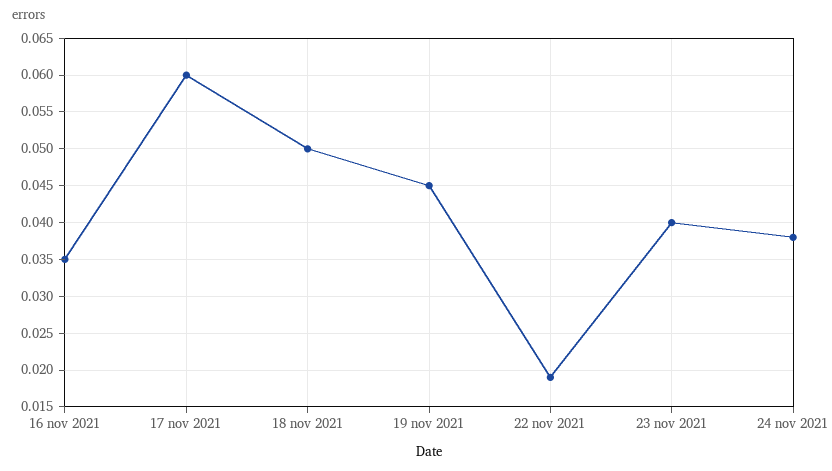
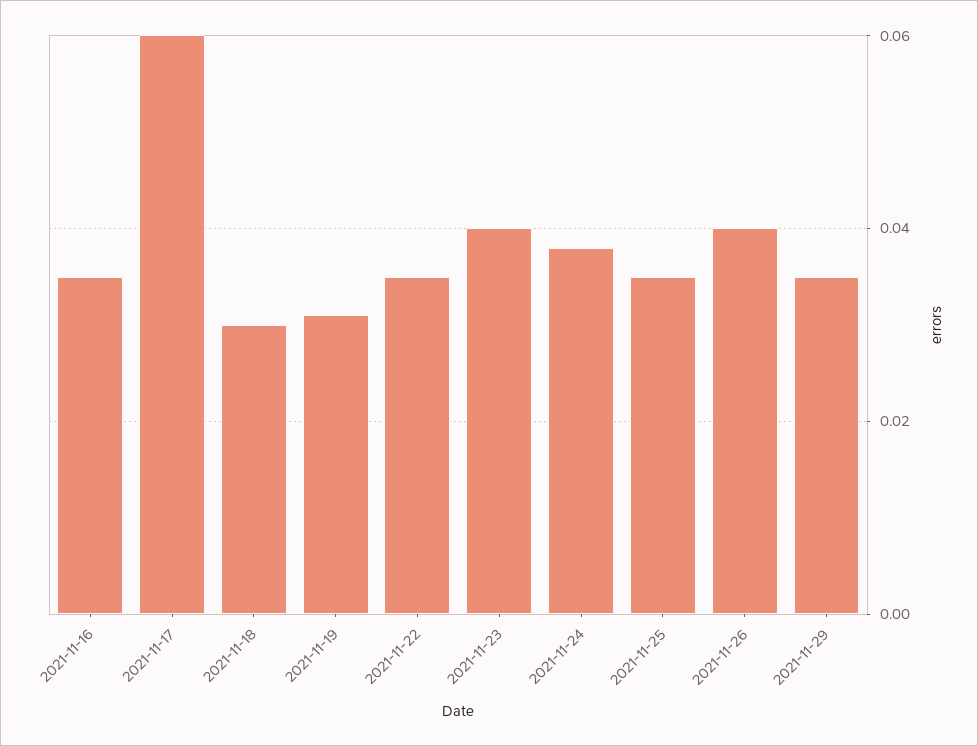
18 nov 2021: 0.05 -> 0.03
19 nov 2021: 0.045 -> 0.03
22 nov 2021: 0.019 -> 0.035
2021-11-25: none -> 0.035
2021-11-26: none -> 0.04
2021-11-29: none -> 0.035

